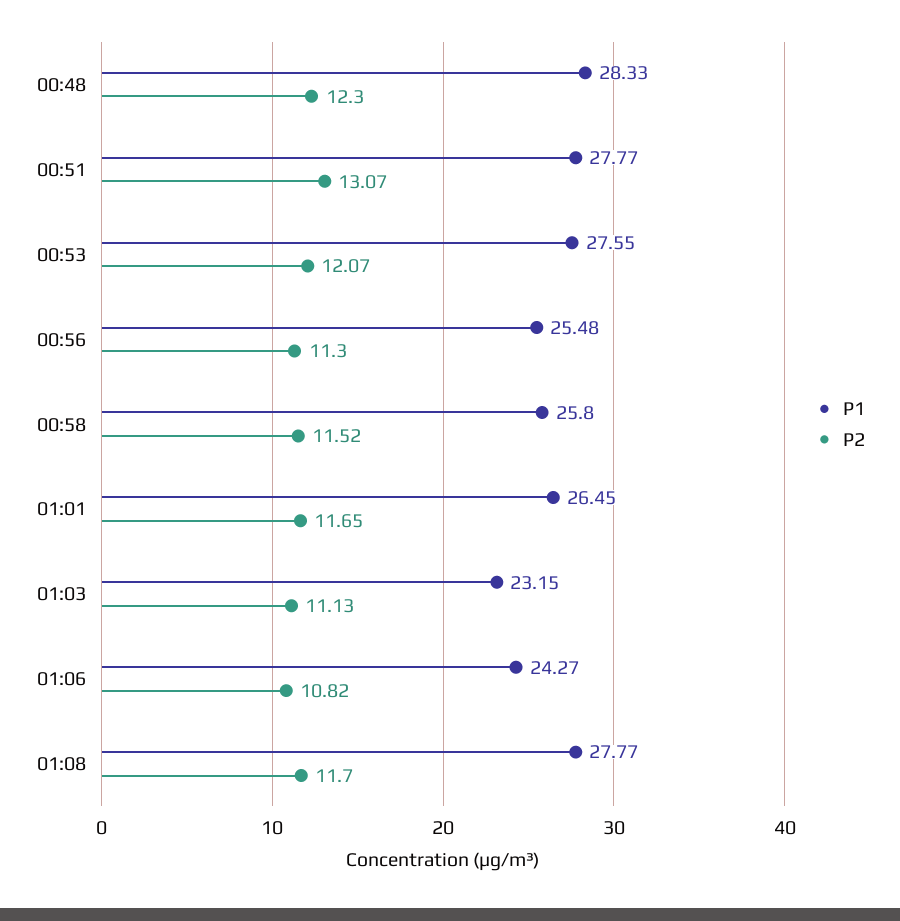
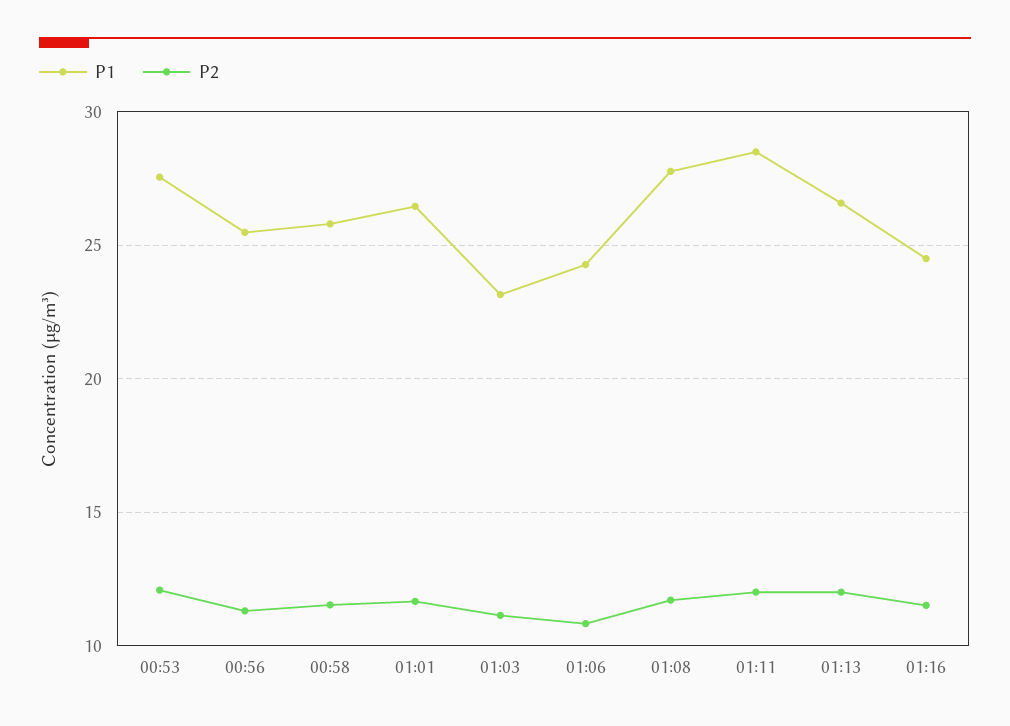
P1, 00:48: 28.33 -> none
P2, 00:48: 12.3 -> none
P1, 00:51: 27.77 -> none
P2, 00:51: 13.07 -> none
P1, 01:11: none -> 28.5
P2, 01:11: none -> 12
P1, 01:13: none -> 26.5
P2, 01:13: none -> 12
P1, 01:16: none -> 24.5
P2, 01:16: none -> 11.5

